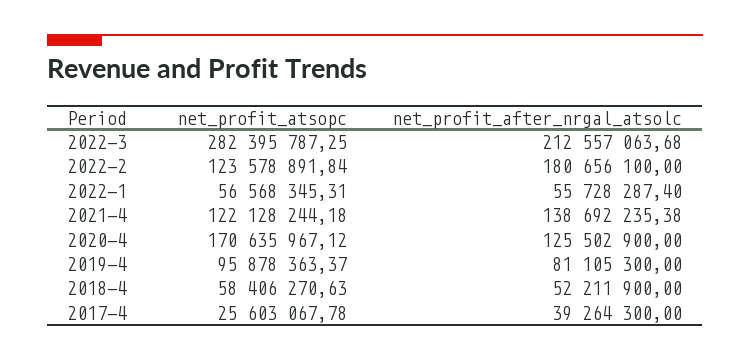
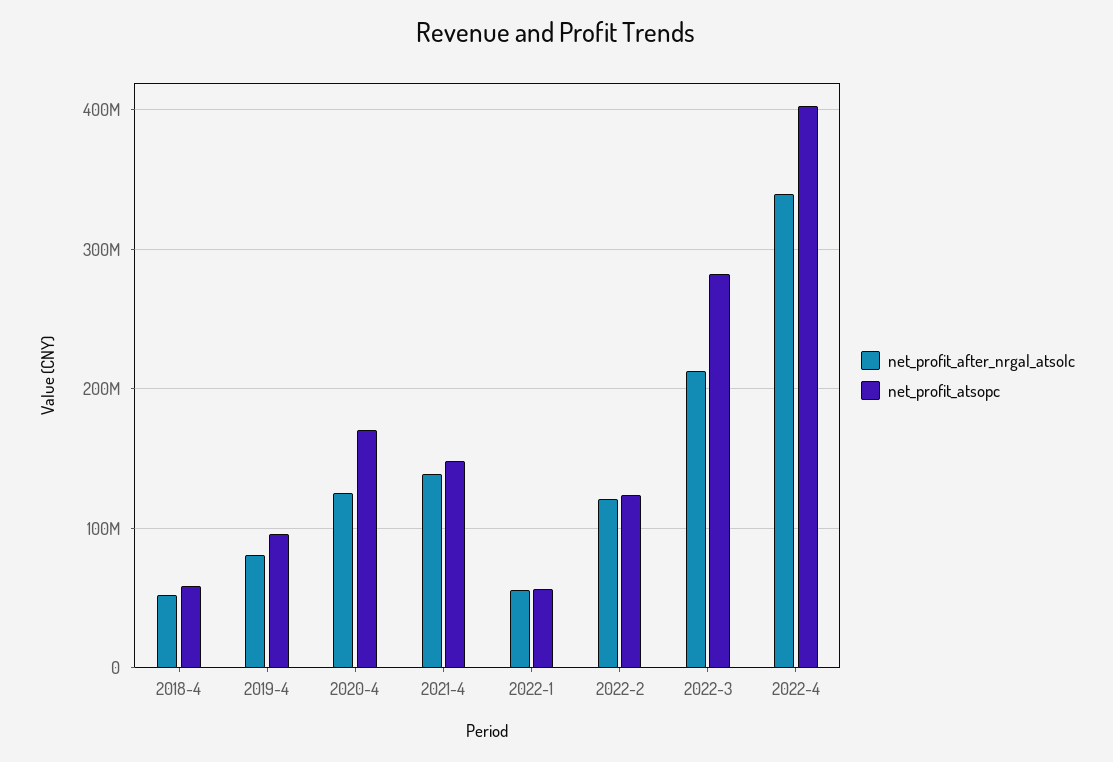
net_profit_after_nrgal_atsolc, 2022-2: 180656100 -> 120000000
net_profit_atsopc, 2021-4: 122128244.18 -> 150000000
net_profit_atsopc, 2017-4: 25603067.78 -> none
net_profit_after_nrgal_atsolc, 2017-4: 39264300 -> none
net_profit_after_nrgal_atsolc, 2022-4: none -> 340000000
net_profit_atsopc, 2022-4: none -> 400000000

